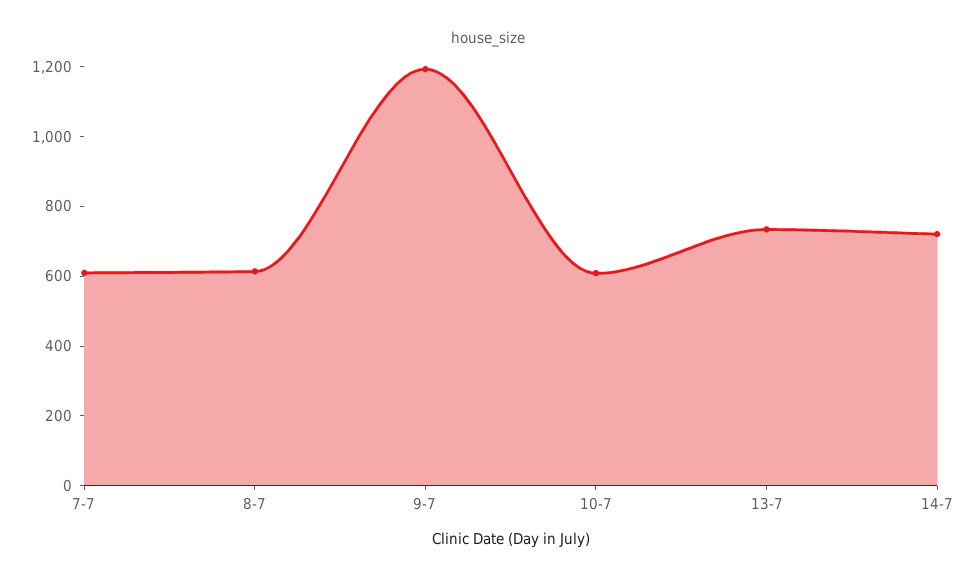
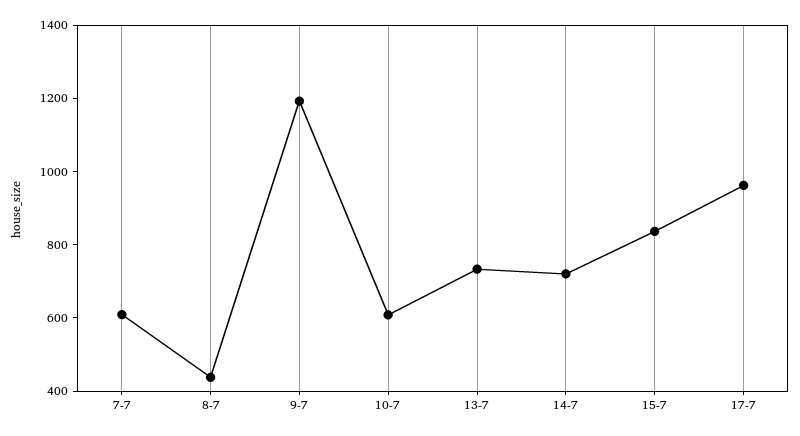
8-7: 600 -> 450
15-7: none -> 850
17-7: none -> 950

